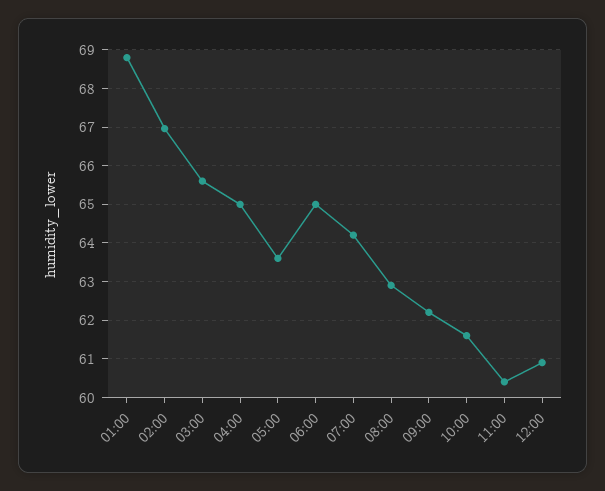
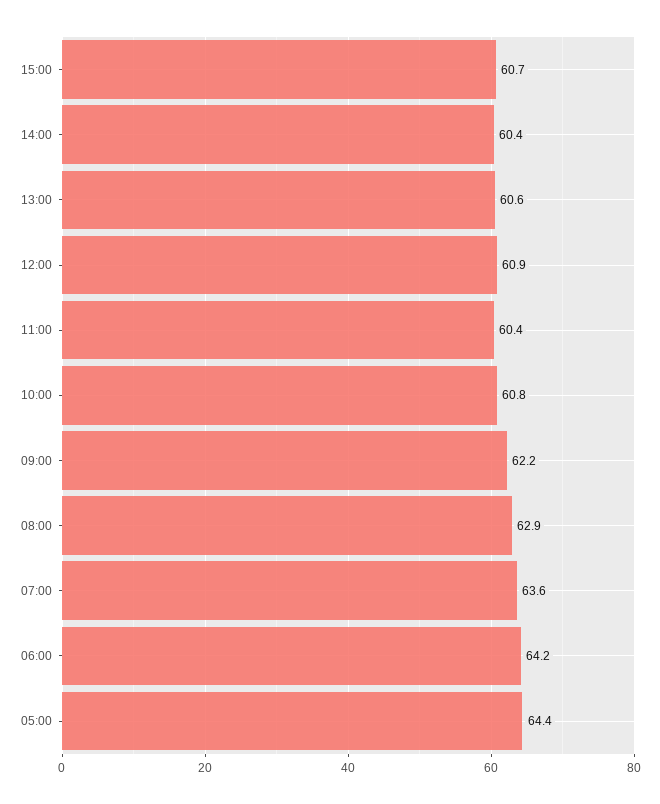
01:00: 68.8 -> none
02:00: 67 -> none
03:00: 65.6 -> none
04:00: 65 -> none
05:00: 63.6 -> 64.4
06:00: 65 -> 64.2
07:00: 64.2 -> 63.6
10:00: 61.6 -> 60.8
15:00: none -> 60.7
14:00: none -> 60.4
13:00: none -> 60.6

